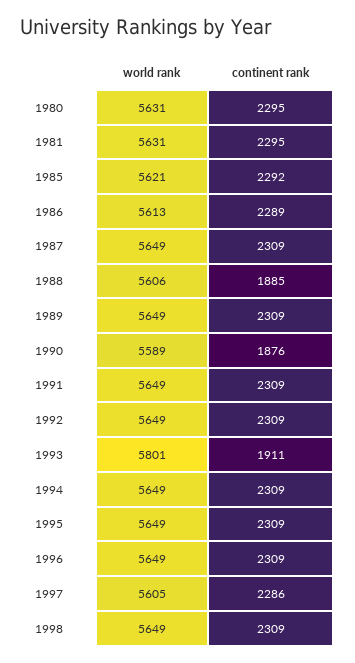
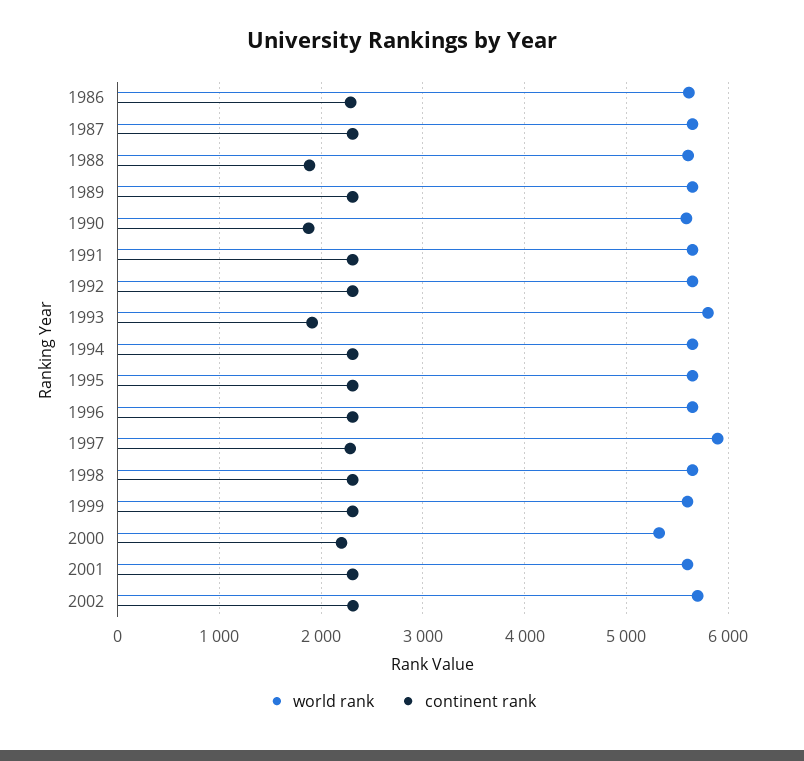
world rank, 1980: 5631 -> none
continent rank, 1980: 2295 -> none
world rank, 1981: 5631 -> none
continent rank, 1981: 2295 -> none
world rank, 1985: 5621 -> none
continent rank, 1985: 2292 -> none
world rank, 1997: 5605 -> 5900
world rank, 1999: none -> 5600
continent rank, 1999: none -> 2300
world rank, 2000: none -> 5300
continent rank, 2000: none -> 2200
world rank, 2001: none -> 5600
continent rank, 2001: none -> 2300
world rank, 2002: none -> 5700
continent rank, 2002: none -> 2300

